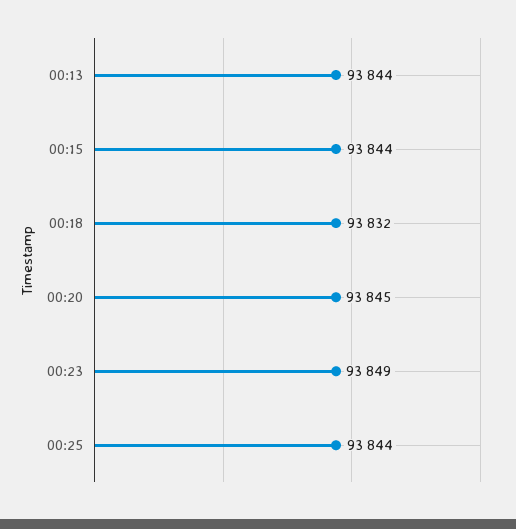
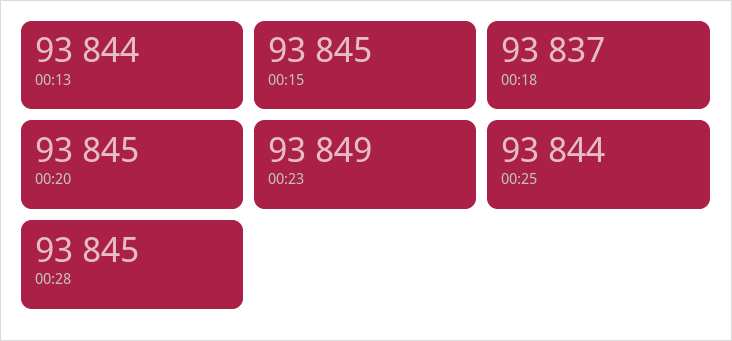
00:15: 93844 -> 93845
00:18: 93832 -> 93837
00:28: none -> 93845

